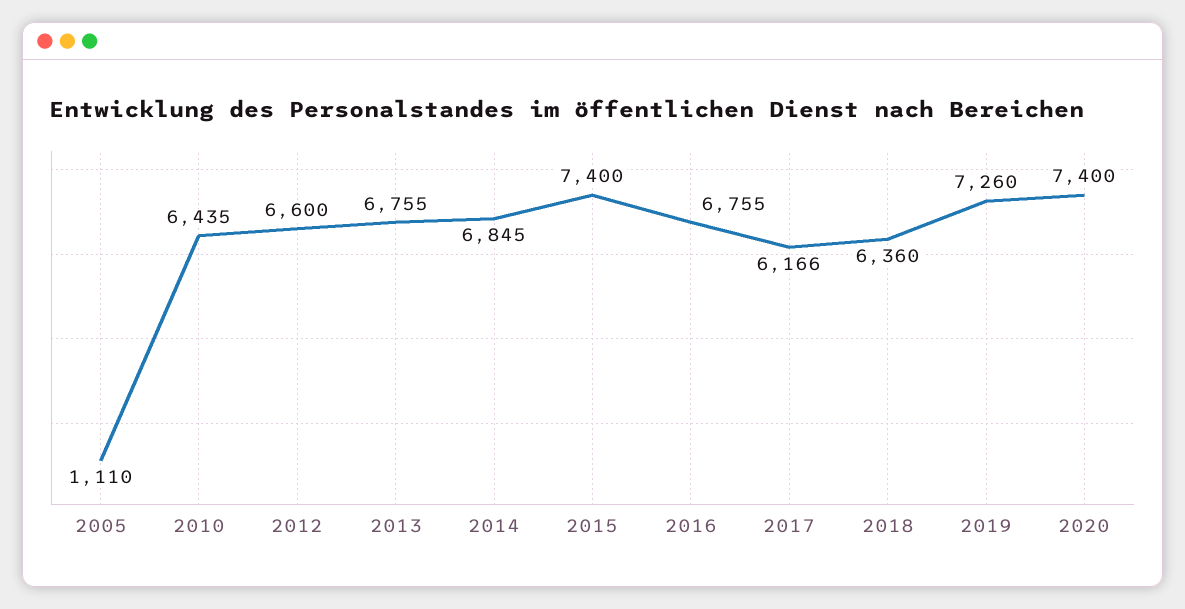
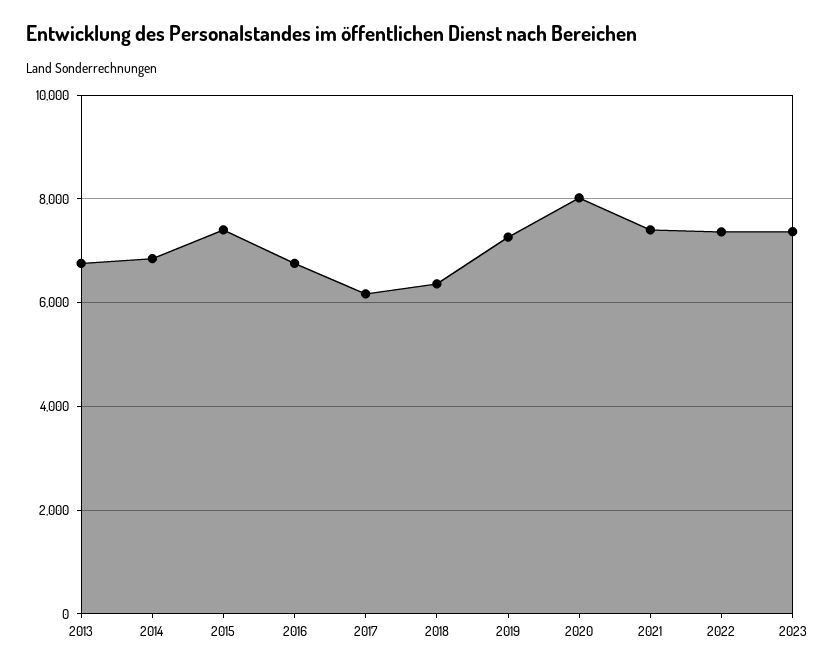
2005: 1110 -> none
2010: 6435 -> none
2012: 6600 -> none
2020: 7400 -> 8000
2021: none -> 7400
2022: none -> 7400
2023: none -> 7400

